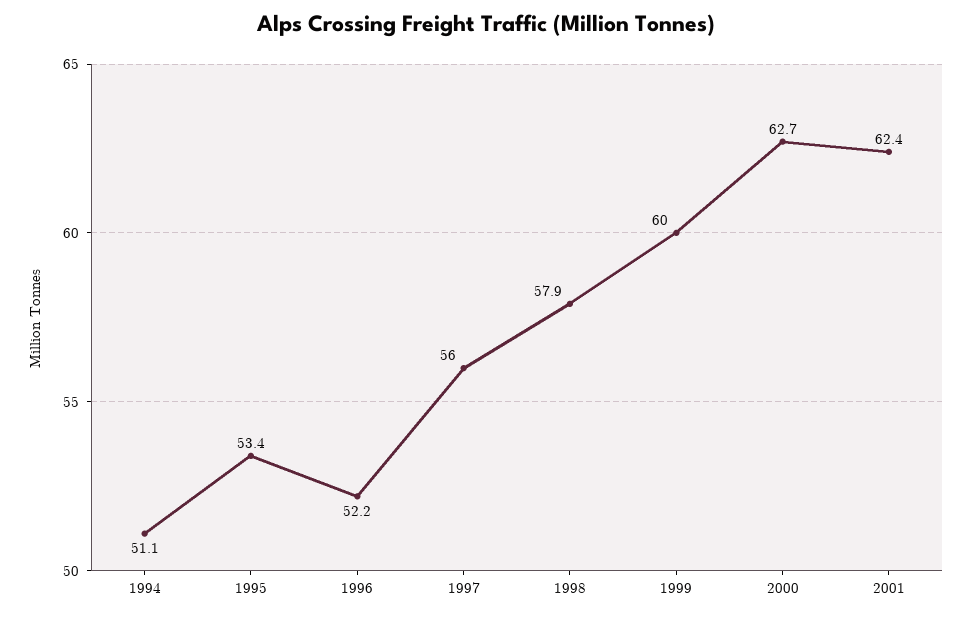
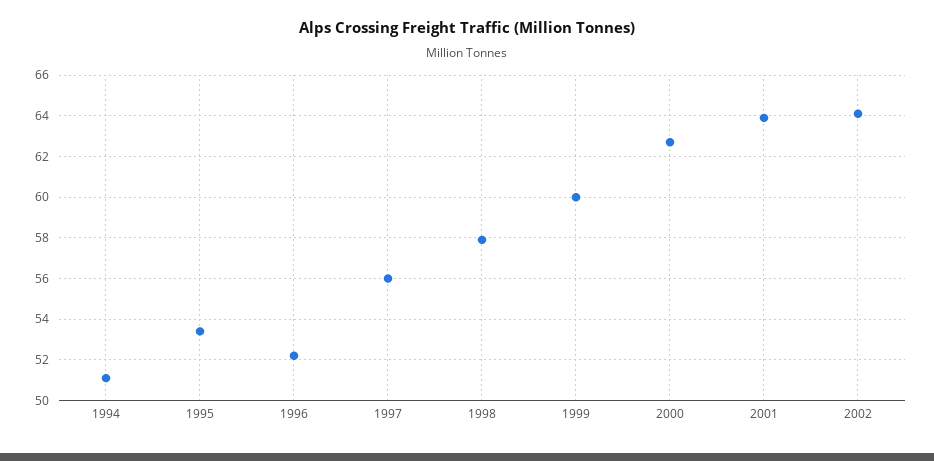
2001: 62.4 -> 64
2002: none -> 64

